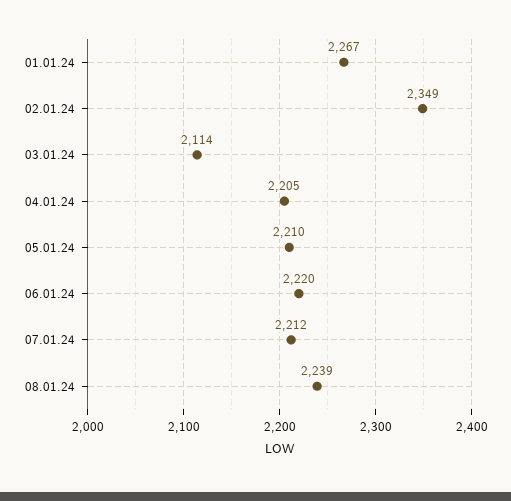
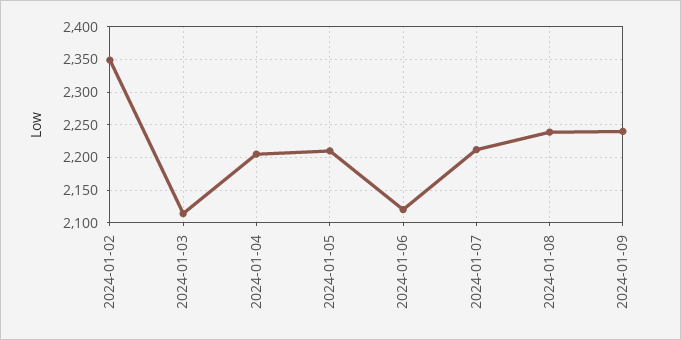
01.01.24: 2267 -> none
06.01.24: 2220 -> 2120
2024-01-09: none -> 2240

